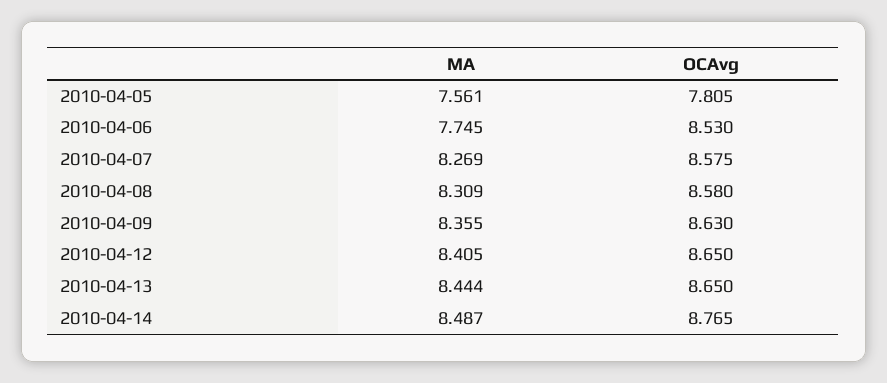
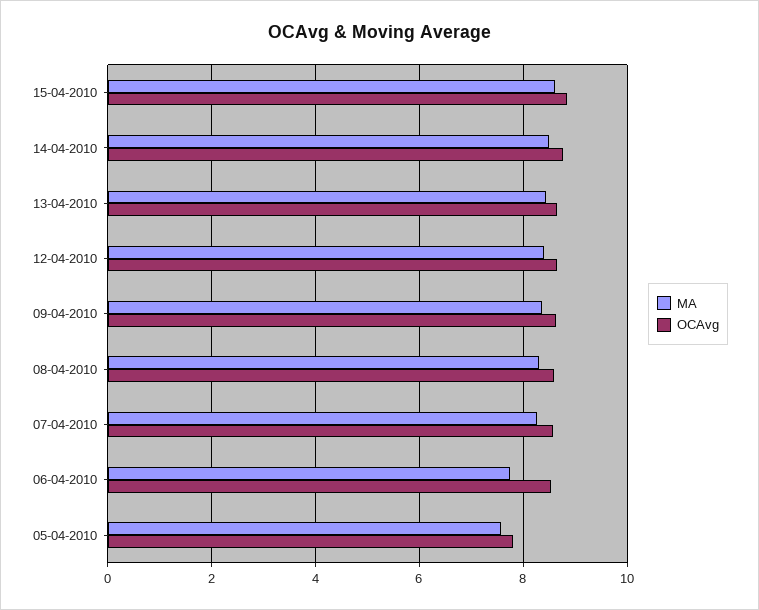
MA, 15-04-2010: none -> 8.6
OCAvg, 15-04-2010: none -> 8.8

